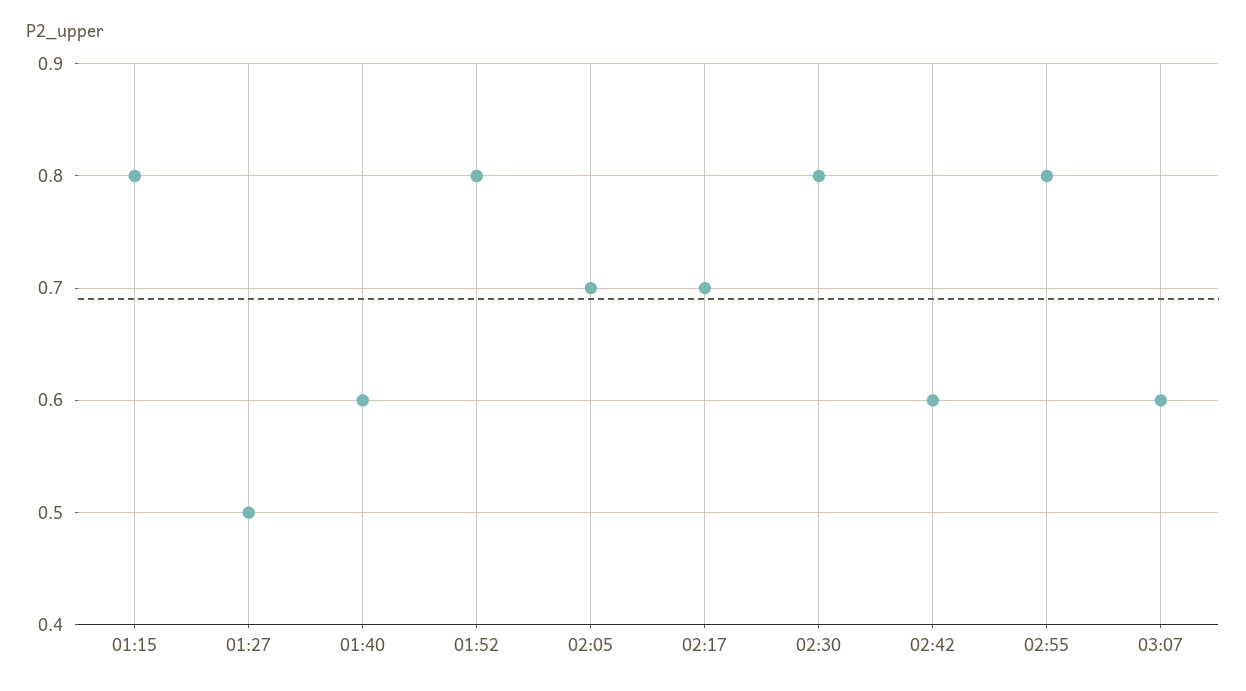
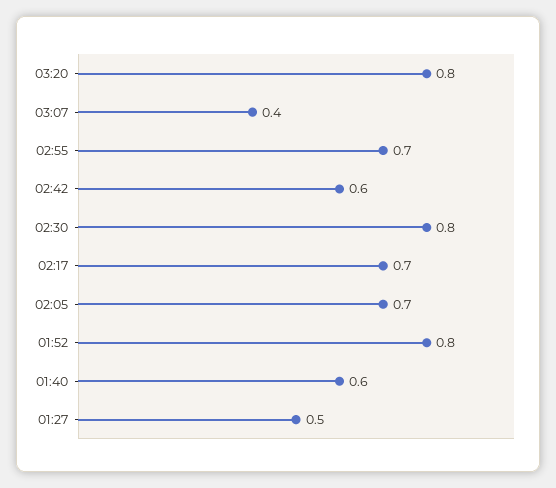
01:15: 0.8 -> none
02:55: 0.8 -> 0.7
03:07: 0.6 -> 0.4
03:20: none -> 0.8

